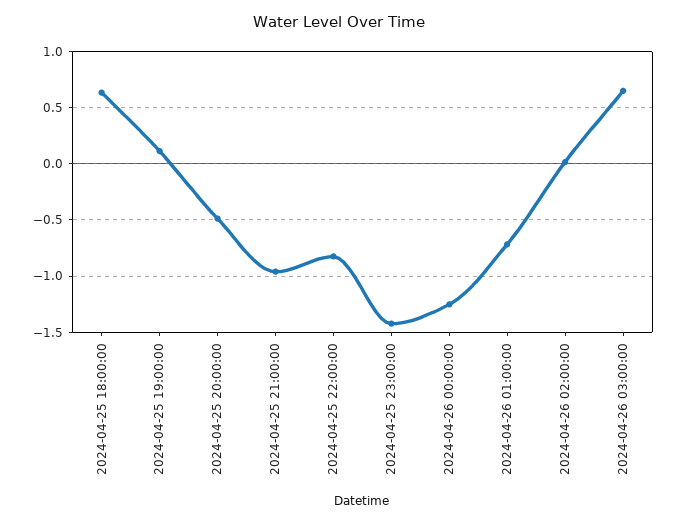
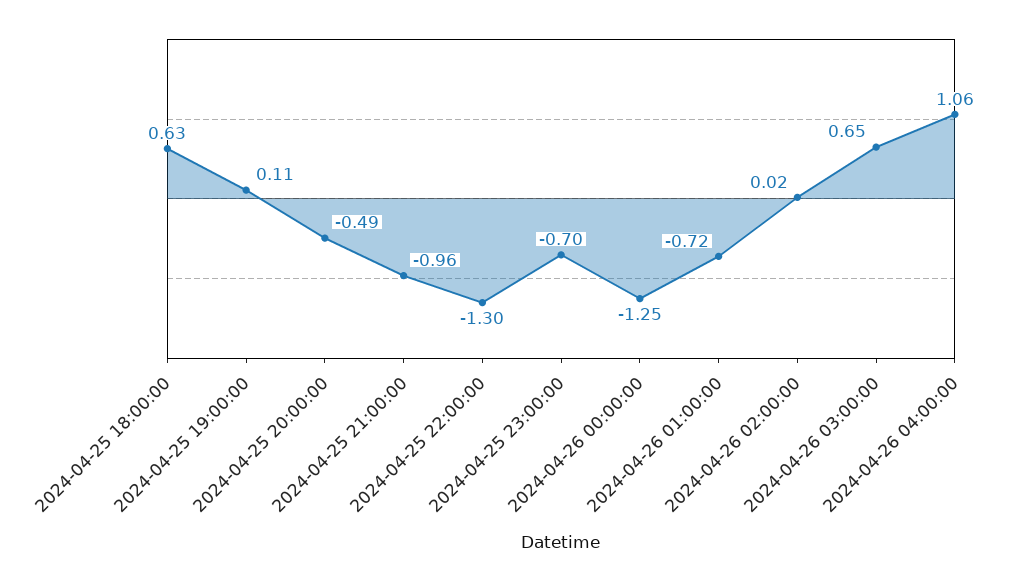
2024-04-25 22:00:00: -0.8 -> -1.3
2024-04-25 23:00:00: -1.4 -> -0.7
2024-04-26 04:00:00: none -> 1.06

